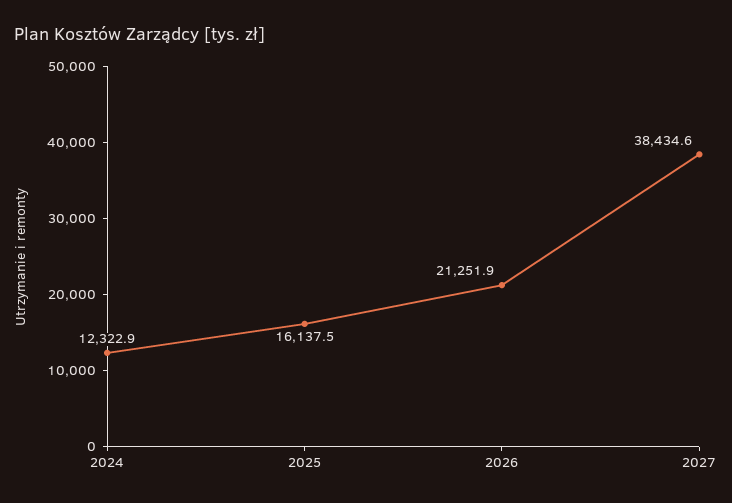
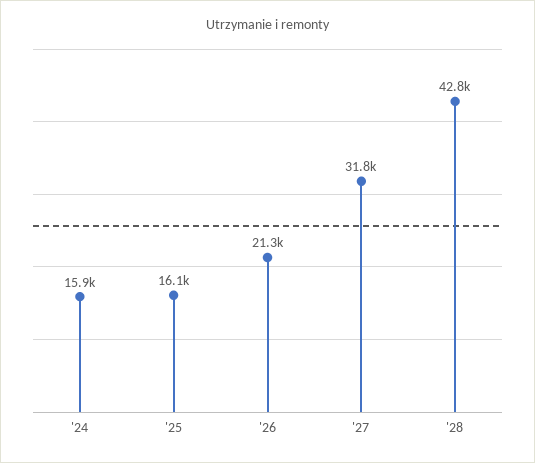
2024: 12322.9 -> 15900
2027: 38434.6 -> 31800
'28: none -> 42800

